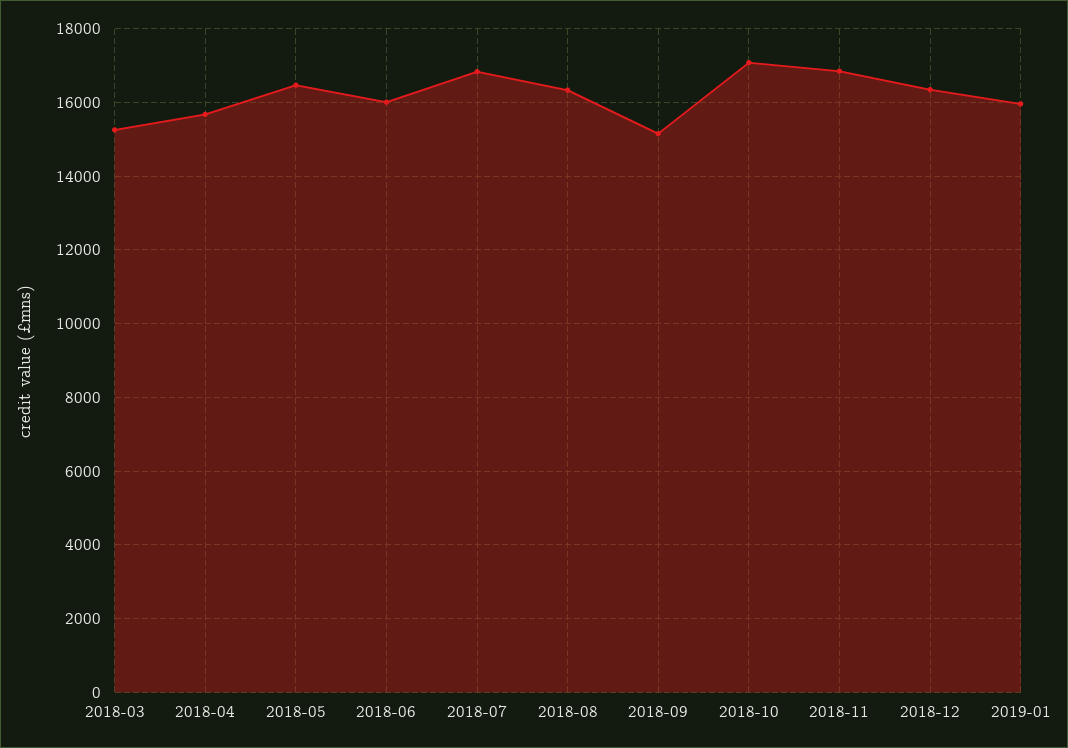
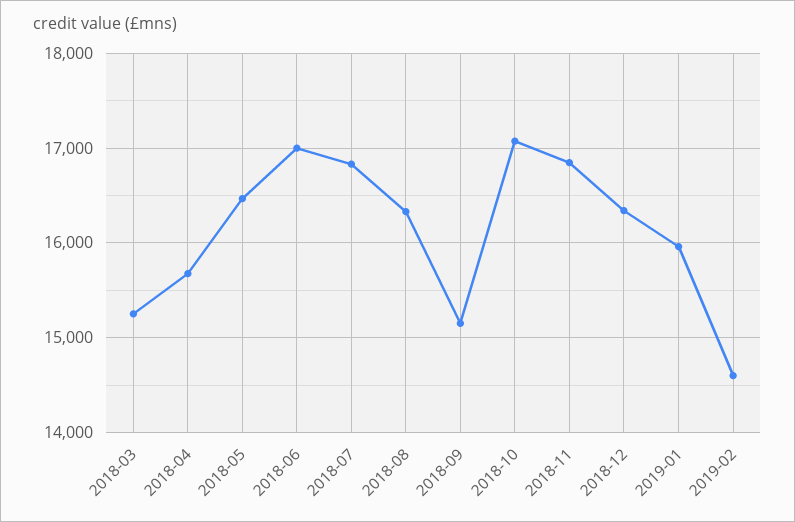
2018-06: 16000 -> 17000
2019-02: none -> 14600

